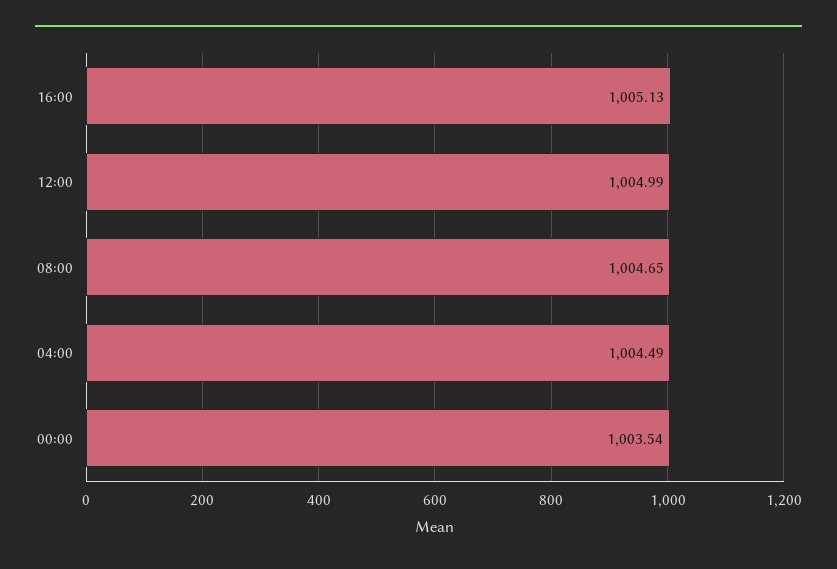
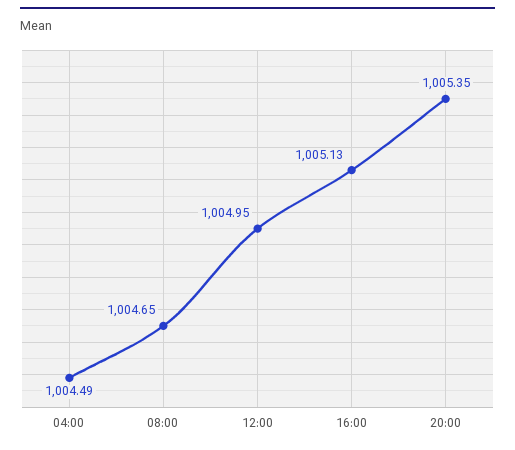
12:00: 1004.99 -> 1004.95
00:00: 1003.54 -> none
20:00: none -> 1005.35

